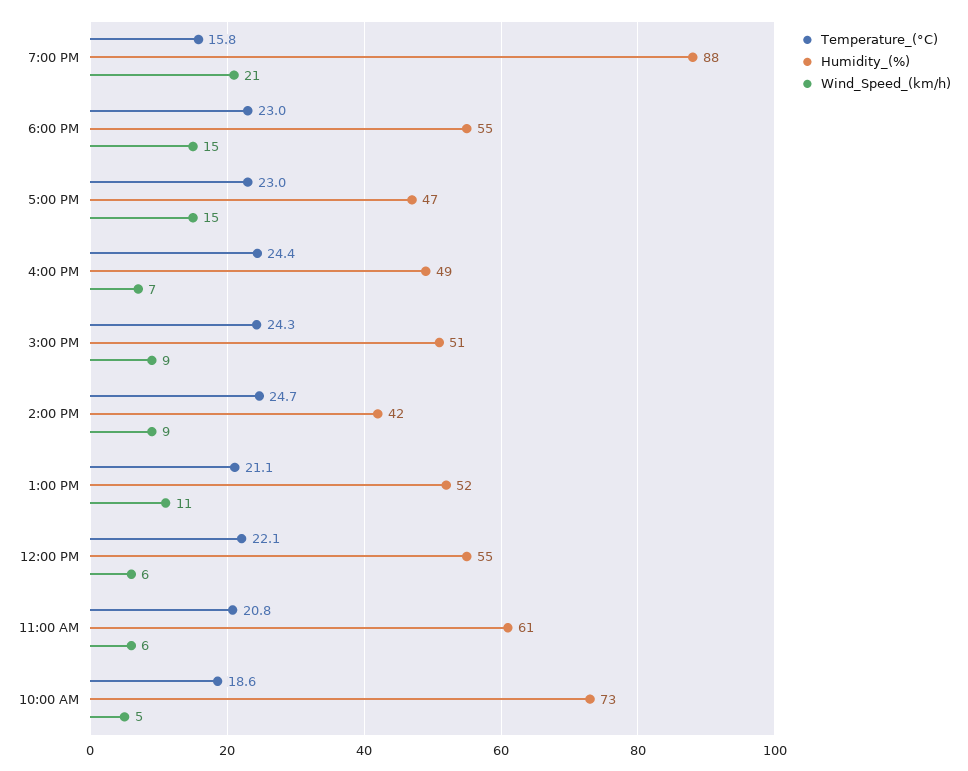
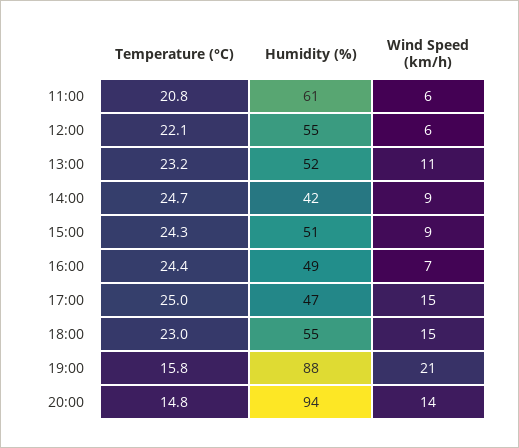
Temperature_(°C), 5:00 PM: 23 -> 25
Temperature_(°C), 1:00 PM: 21.1 -> 23.2
Temperature_(°C), 10:00 AM: 18.6 -> none
Humidity_(%), 10:00 AM: 73 -> none
Wind_Speed_(km/h), 10:00 AM: 5 -> none
Temperature_(°C), 20:00: none -> 14.8
Humidity_(%), 20:00: none -> 94
Wind_Speed_(km/h), 20:00: none -> 14

